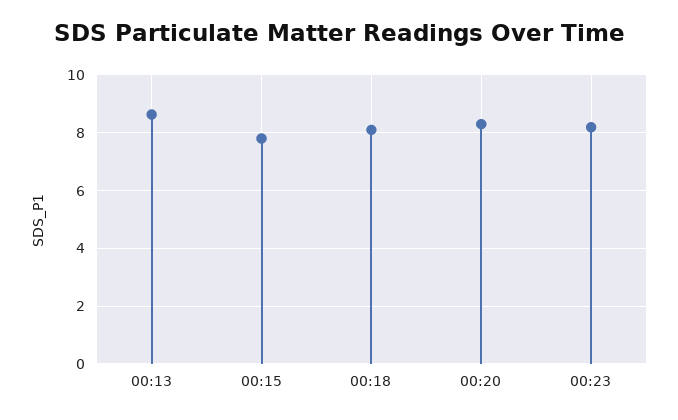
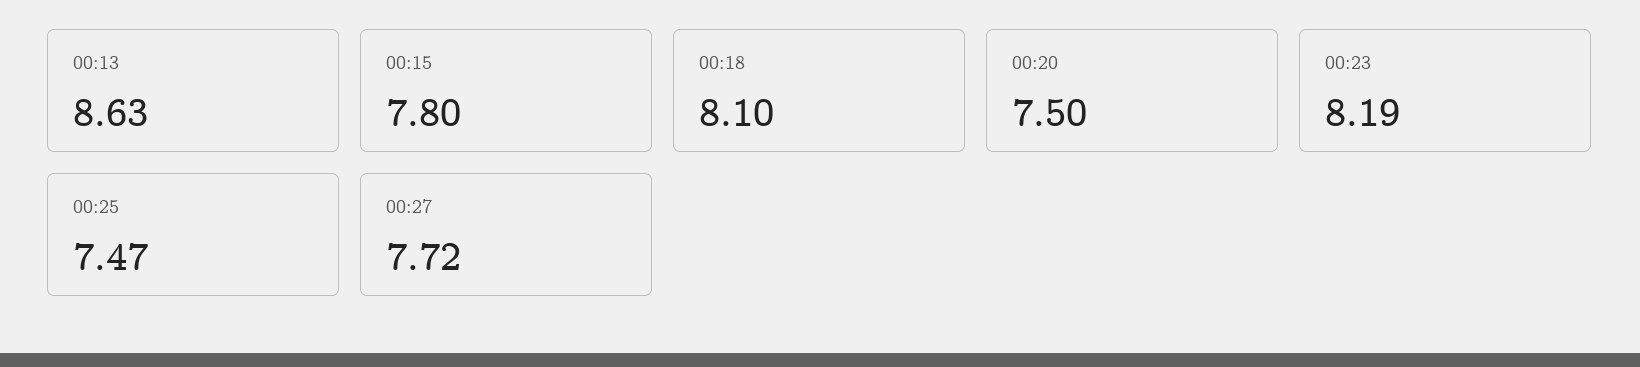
00:20: 8.25 -> 7.5
00:25: none -> 7.47
00:27: none -> 7.72

